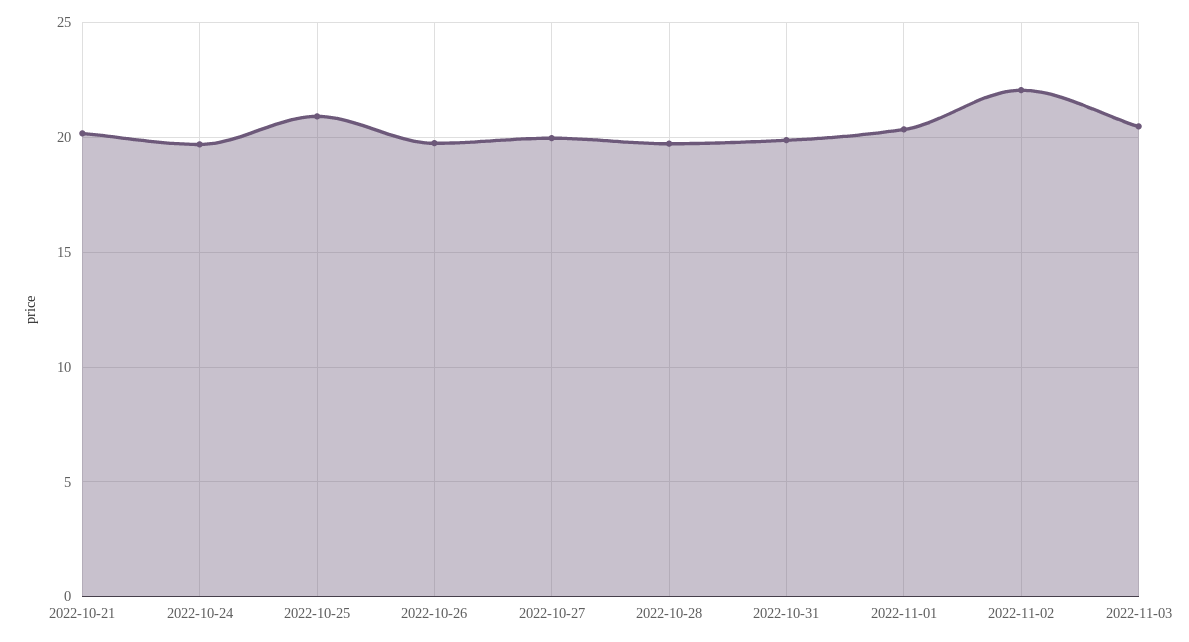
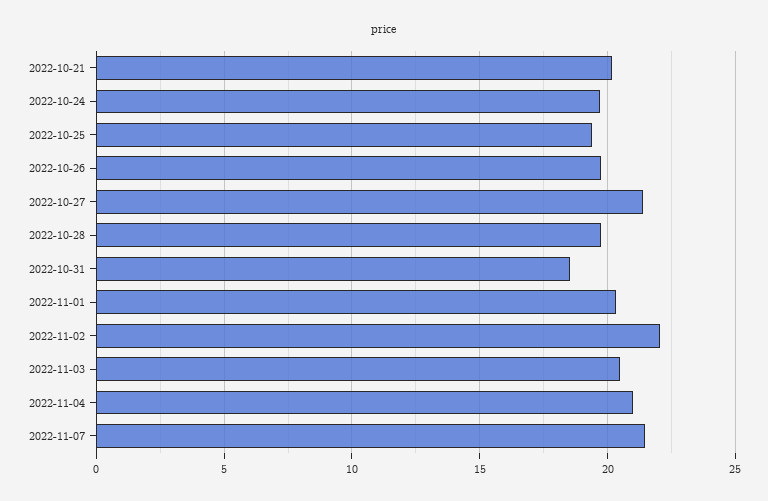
2022-10-25: 21 -> 19.5
2022-10-27: 20 -> 21.5
2022-10-31: 20 -> 18.5
2022-11-04: none -> 21
2022-11-07: none -> 21.5

